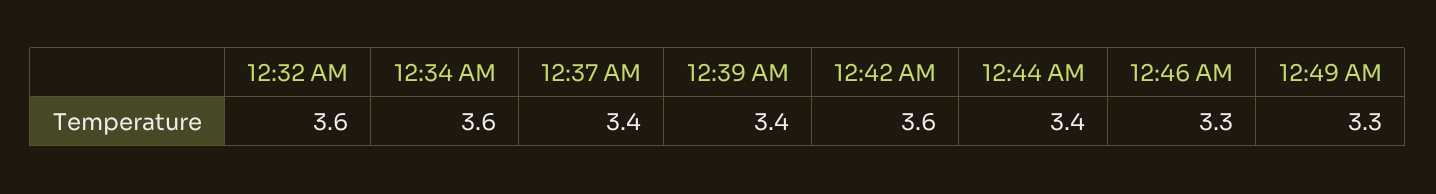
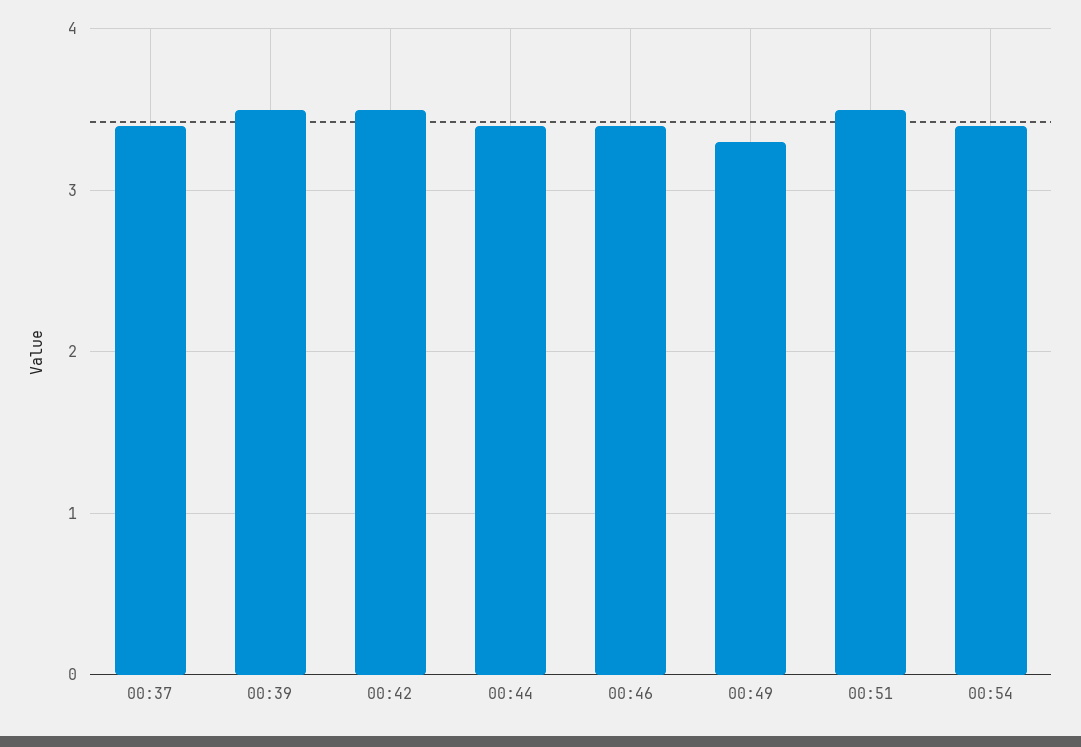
12:32 AM: 3.6 -> none
12:34 AM: 3.6 -> none
12:39 AM: 3.4 -> 3.5
12:42 AM: 3.6 -> 3.5
12:46 AM: 3.3 -> 3.4
00:51: none -> 3.5
00:54: none -> 3.4

